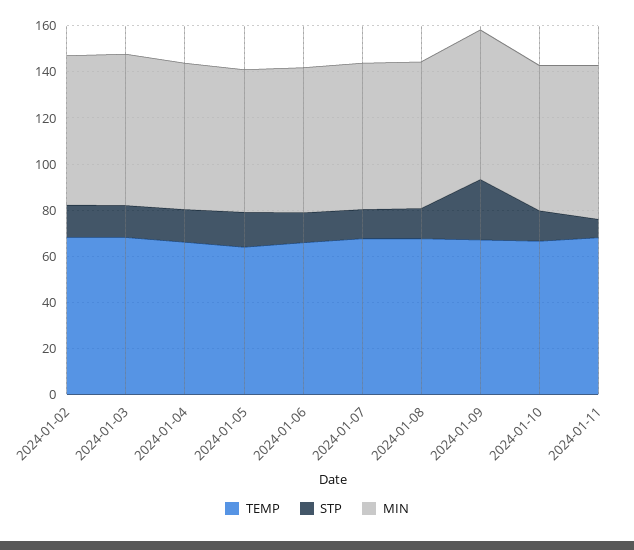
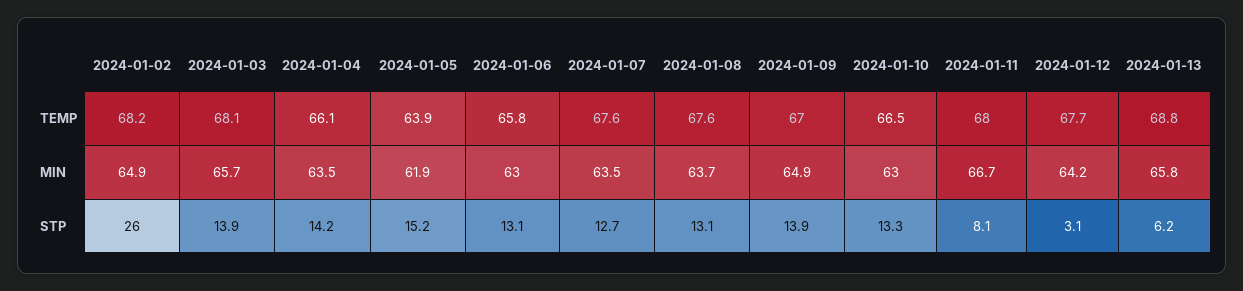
STP, 2024-01-02: 15 -> 26
STP, 2024-01-09: 25 -> 13.9
TEMP, 2024-01-12: none -> 67.7
TEMP, 2024-01-13: none -> 68.8
MIN, 2024-01-12: none -> 64.2
MIN, 2024-01-13: none -> 65.8
STP, 2024-01-12: none -> 3.1
STP, 2024-01-13: none -> 6.2

